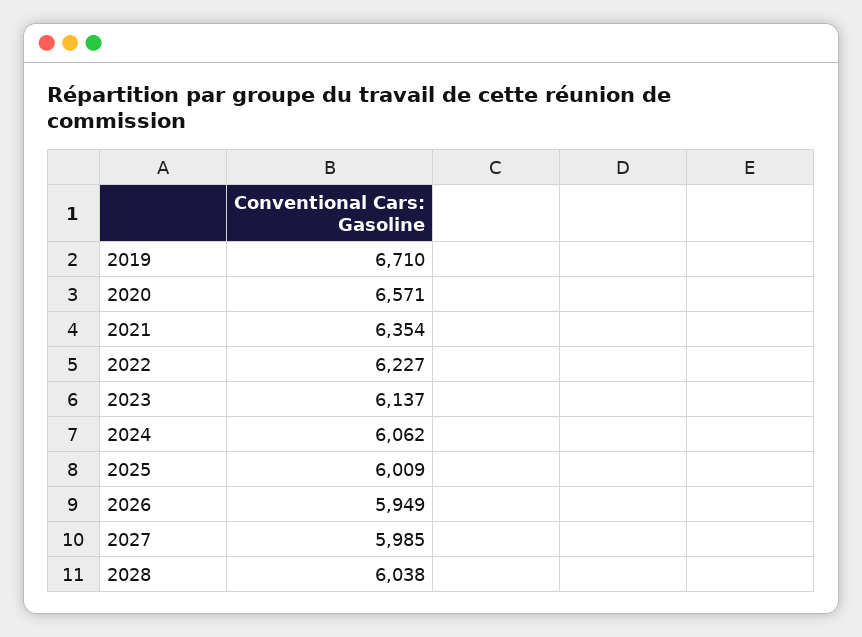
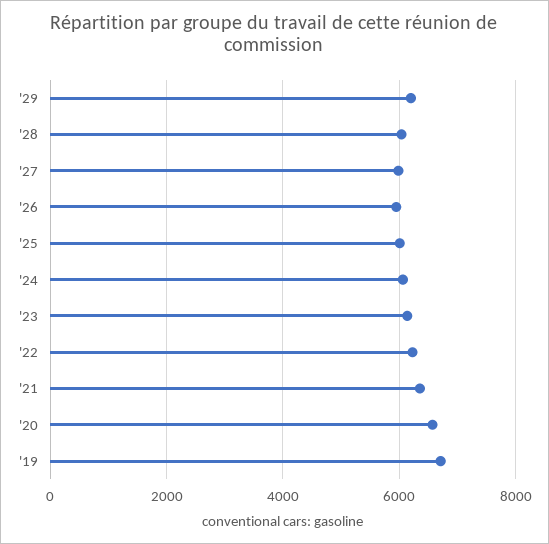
'29: none -> 6200

